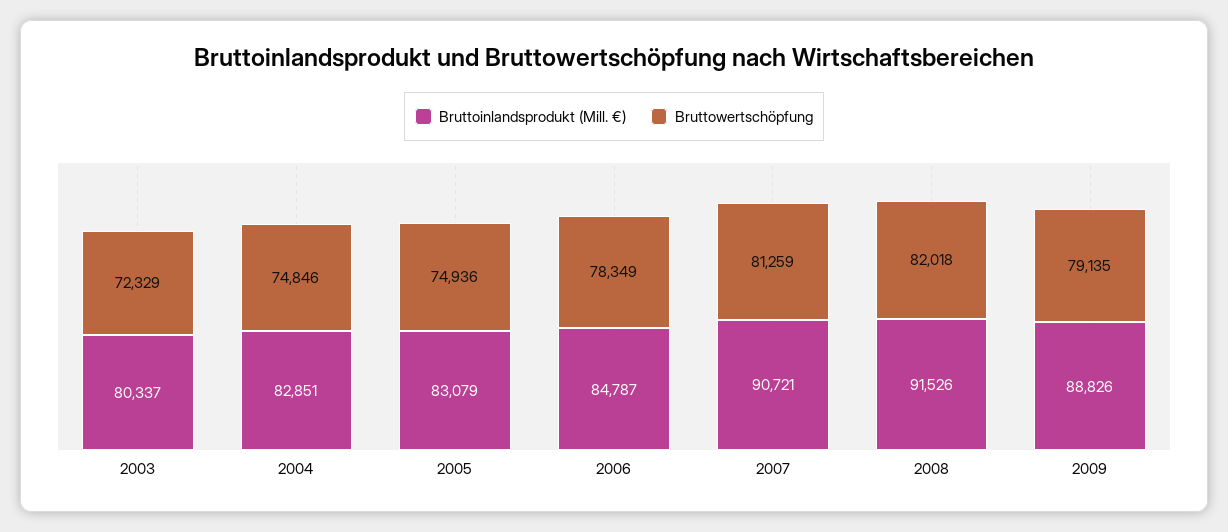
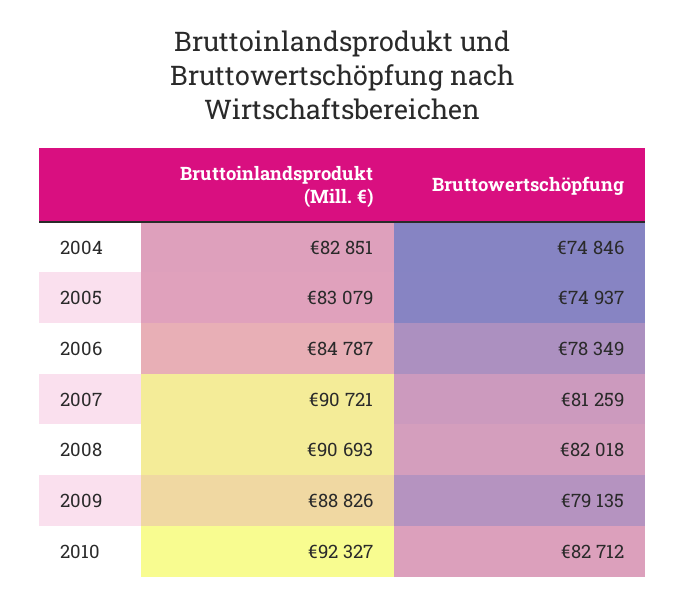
Bruttoinlandsprodukt (Mill. €), 2003: 80337 -> none
Bruttowertschöpfung, 2003: 72329 -> none
Bruttowertschöpfung, 2005: 74936 -> 74937
Bruttoinlandsprodukt (Mill. €), 2008: 91526 -> 90693
Bruttoinlandsprodukt (Mill. €), 2010: none -> 92327
Bruttowertschöpfung, 2010: none -> 82712

